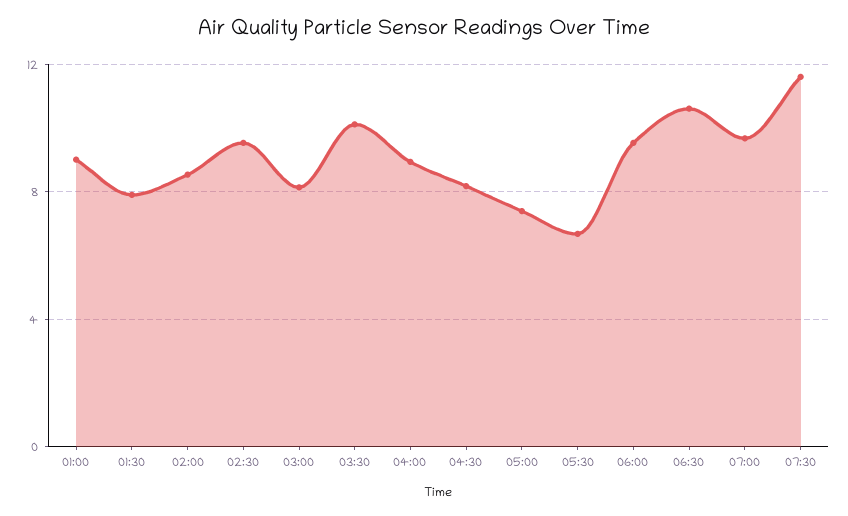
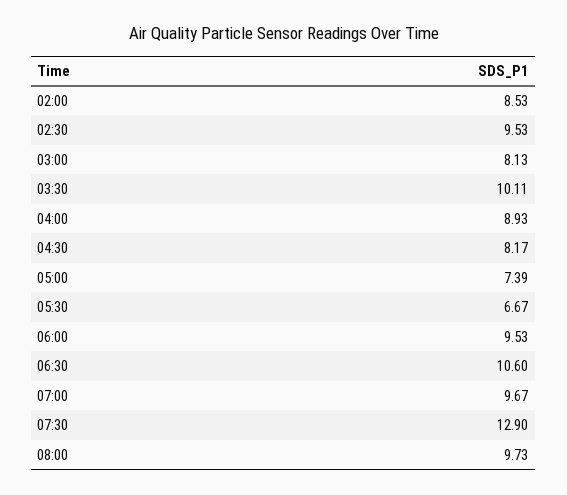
01:00: 9 -> none
01:30: 8 -> none
07:30: 11.5 -> 12.9
08:00: none -> 9.73

